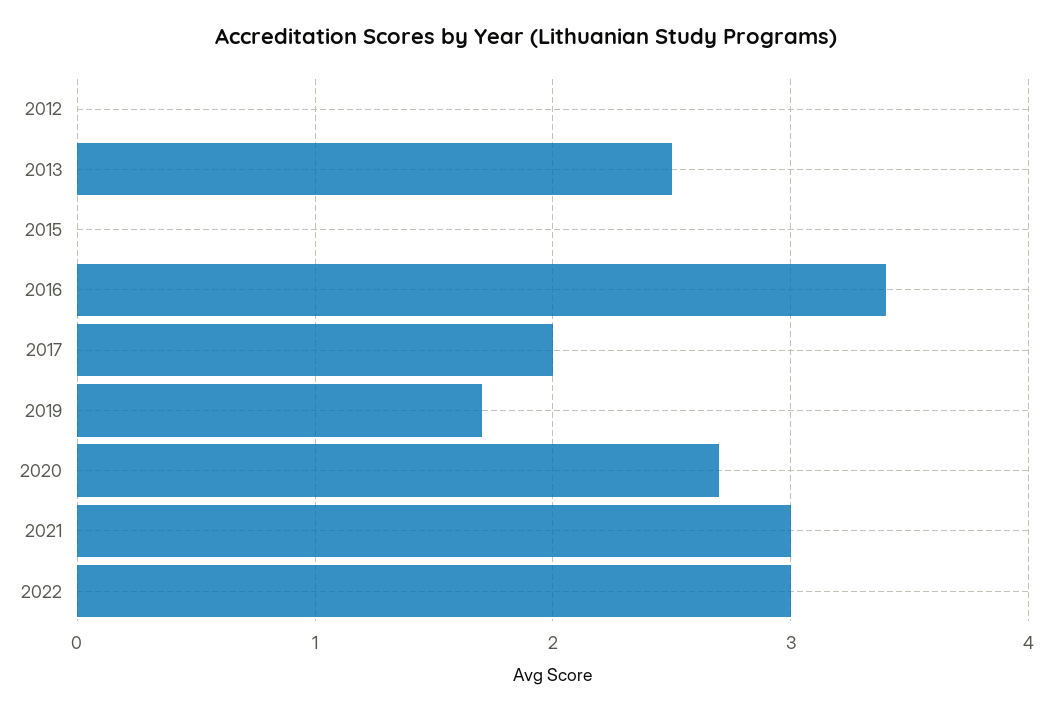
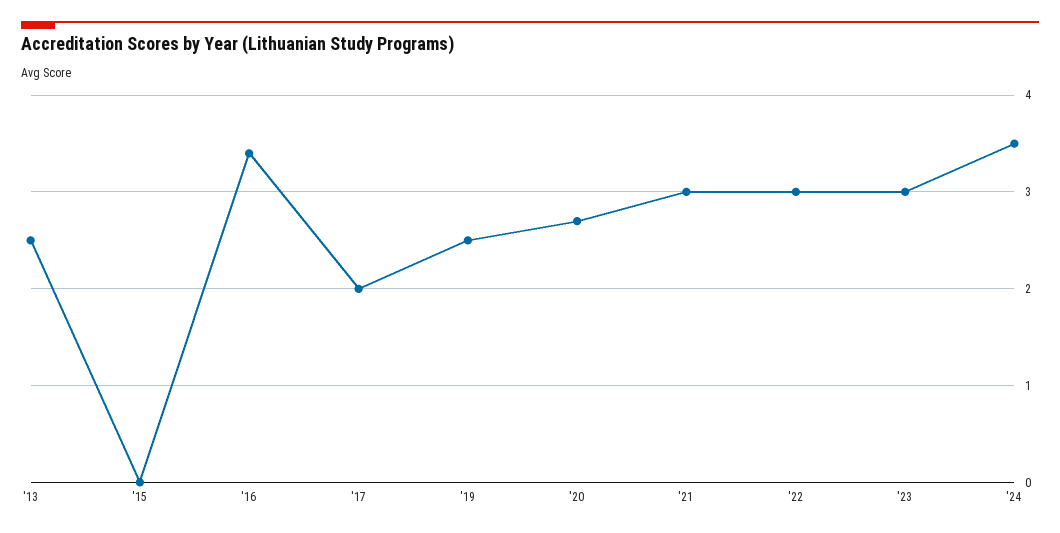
2012: 0 -> none
2019: 1.7 -> 2.5
'23: none -> 3
'24: none -> 3.5

